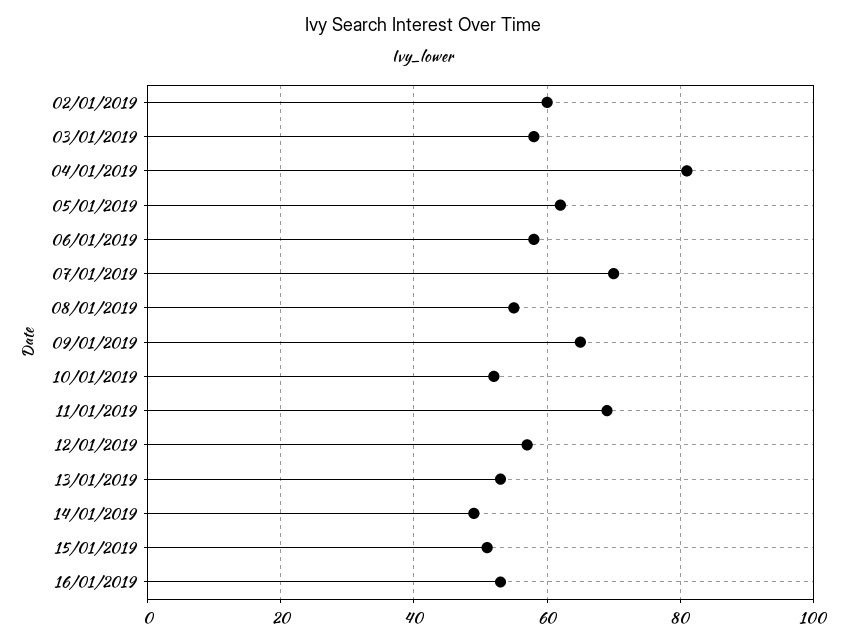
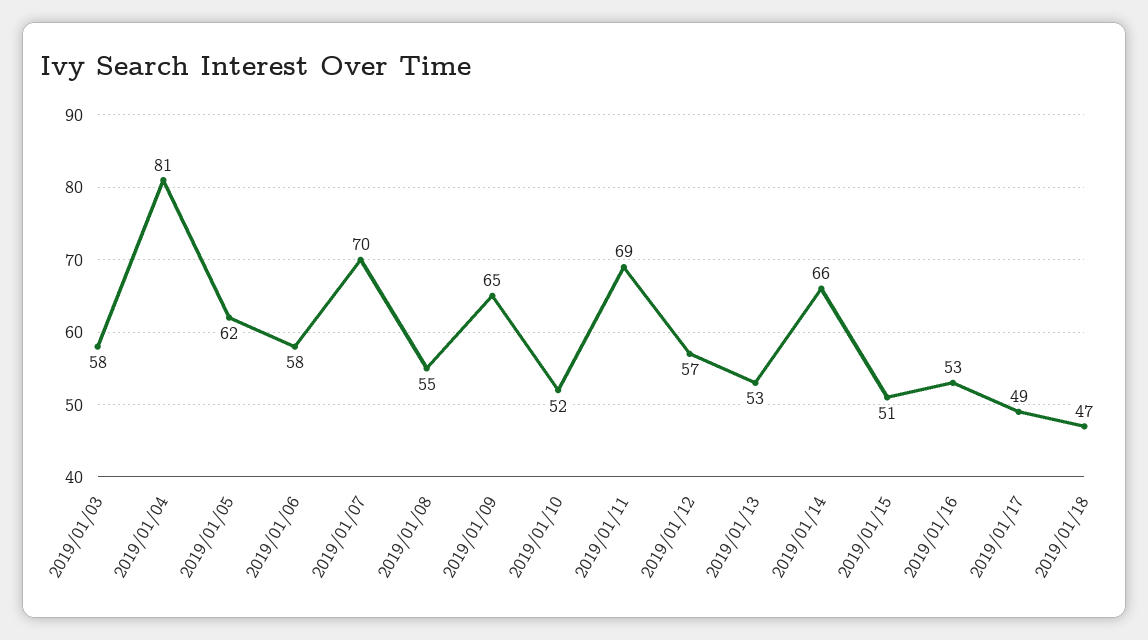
02/01/2019: 60 -> none
14/01/2019: 50 -> 66
2019/01/17: none -> 49
2019/01/18: none -> 47

